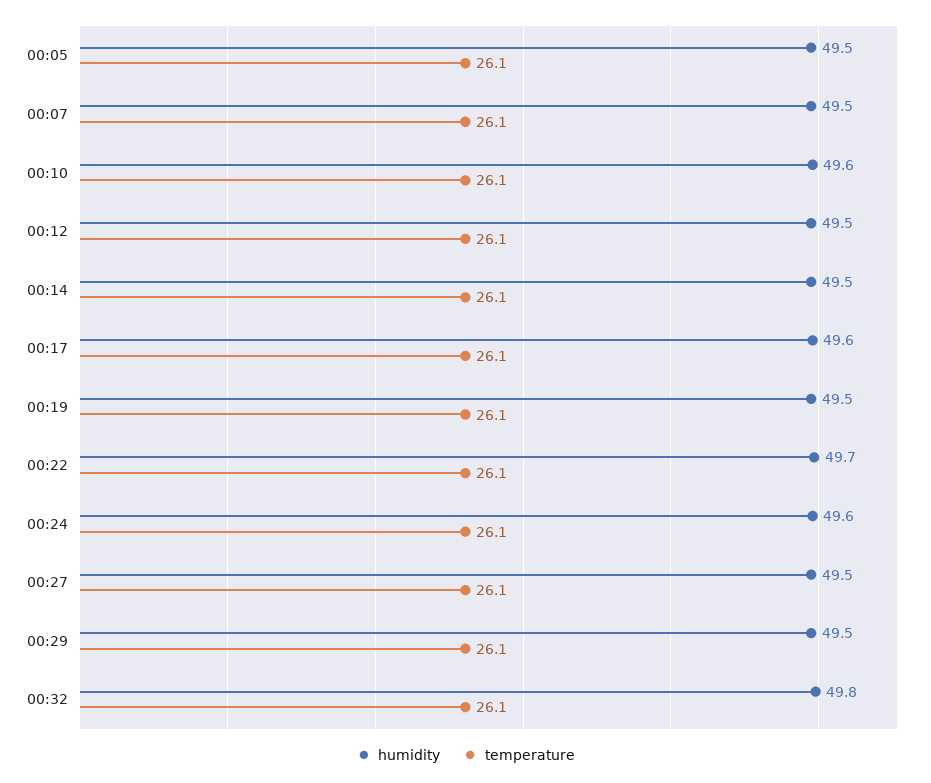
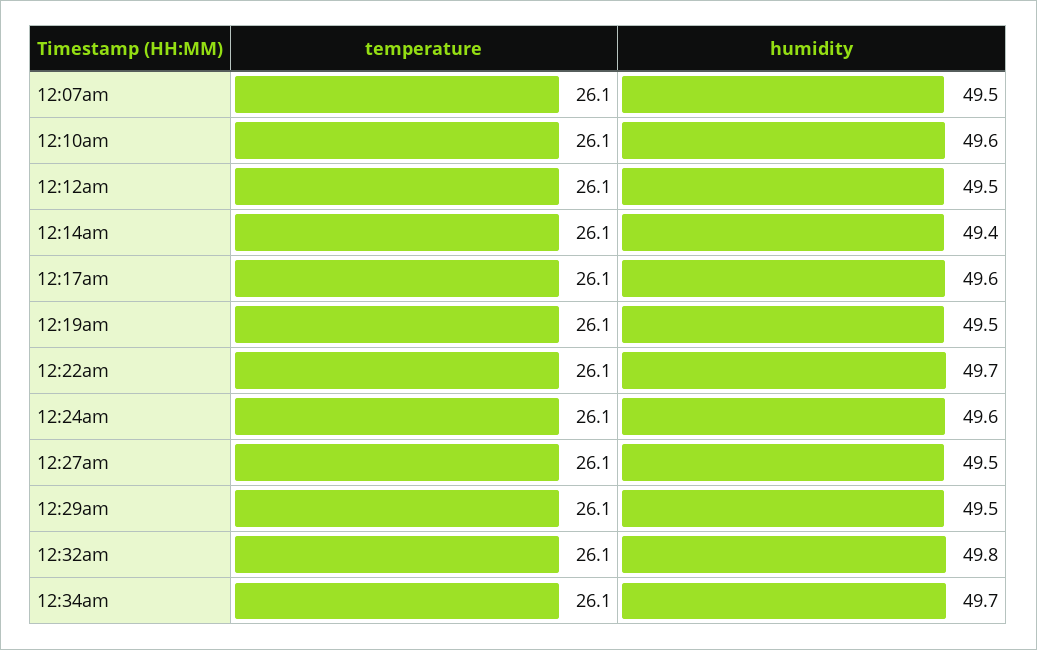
humidity, 00:05: 49.5 -> none
temperature, 00:05: 26.1 -> none
humidity, 00:14: 49.5 -> 49.4
temperature, 12:34am: none -> 26.1
humidity, 12:34am: none -> 49.7

